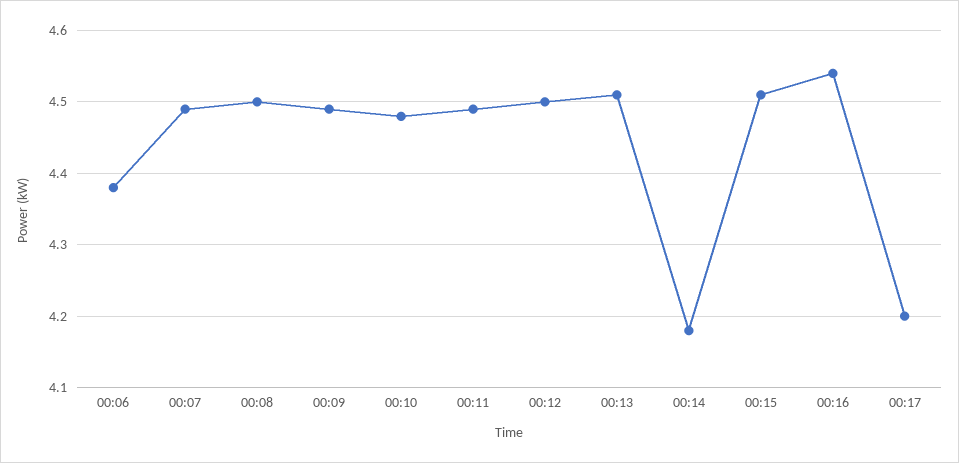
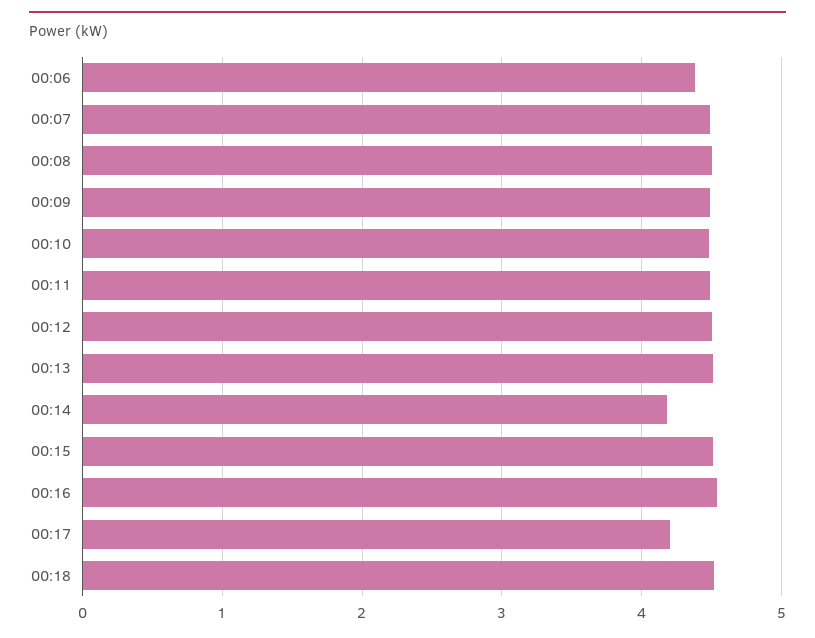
00:18: none -> 4.5

